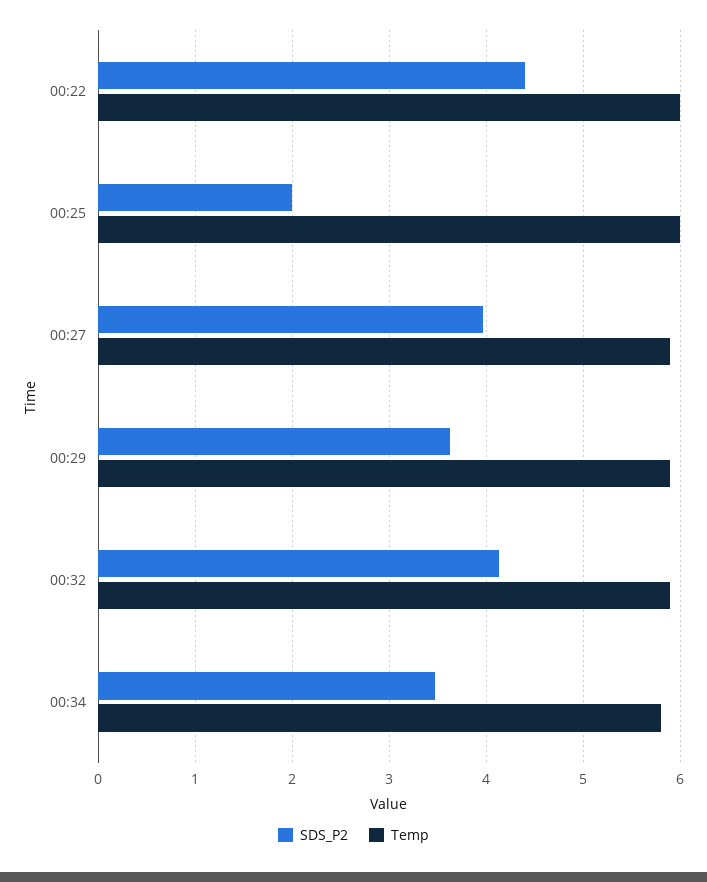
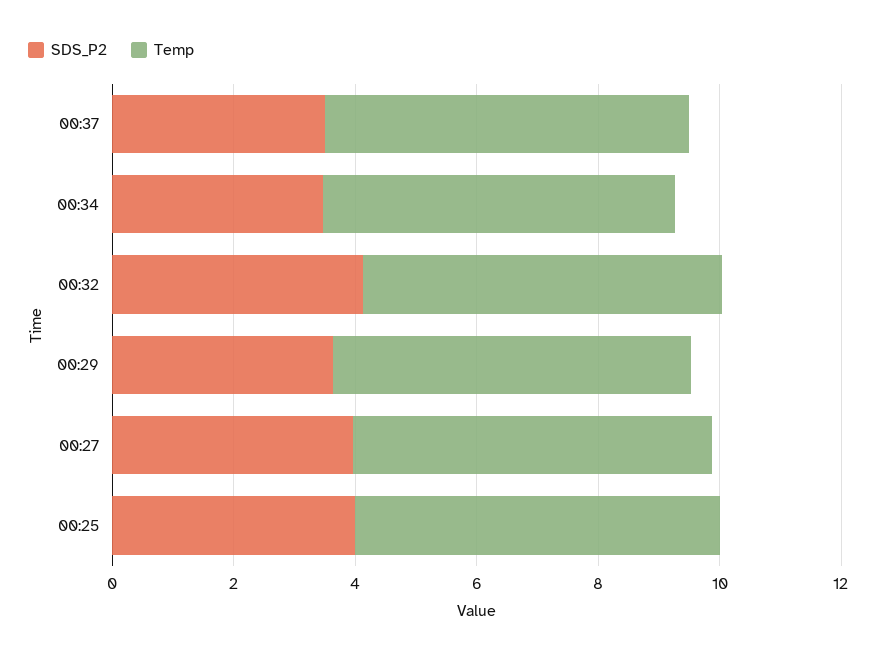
SDS_P2, 00:22: 4.4 -> none
Temp, 00:22: 6 -> none
SDS_P2, 00:25: 2 -> 4
SDS_P2, 00:37: none -> 3.5
Temp, 00:37: none -> 6

